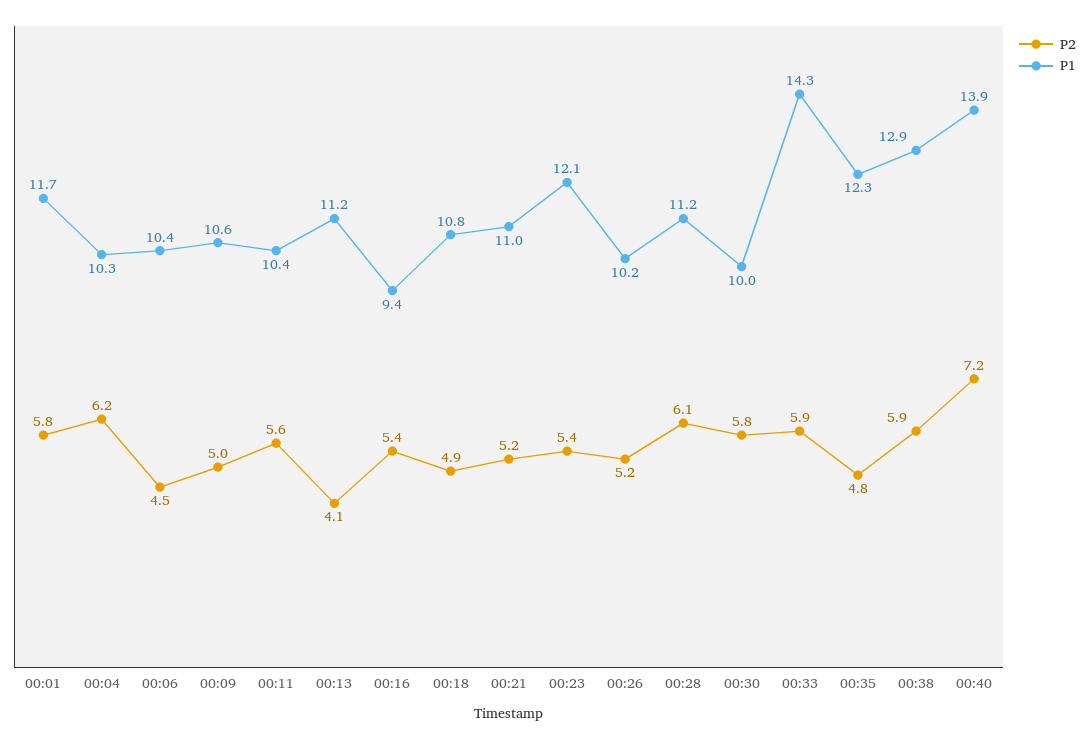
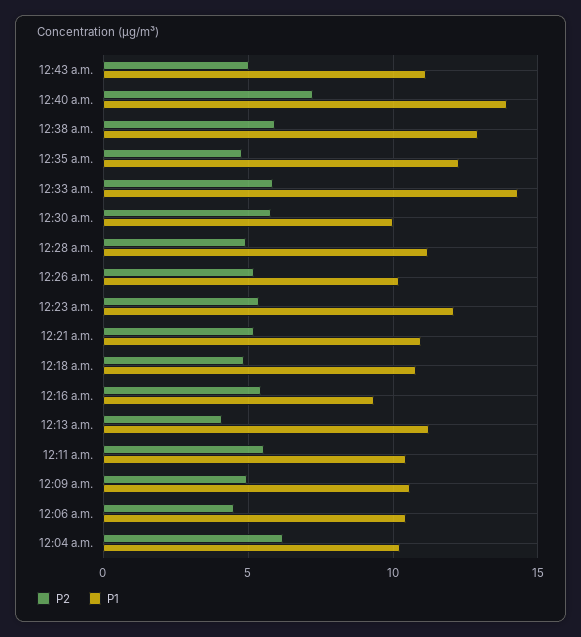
P2, 00:01: 5.8 -> none
P1, 00:01: 11.7 -> none
P2, 00:28: 6.1 -> 5
P2, 12:43 a.m.: none -> 5
P1, 12:43 a.m.: none -> 11

